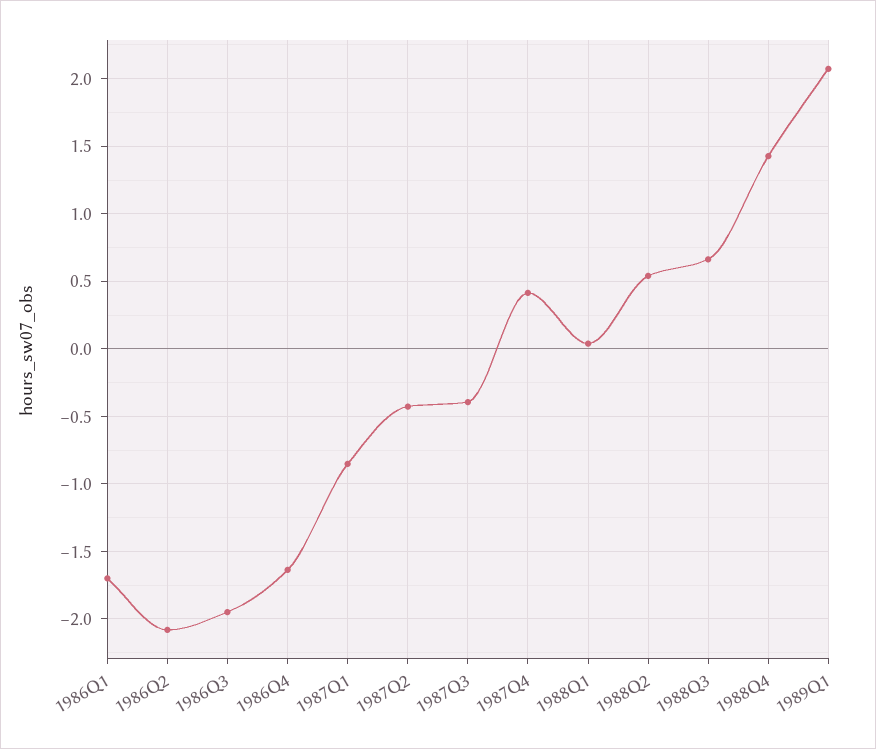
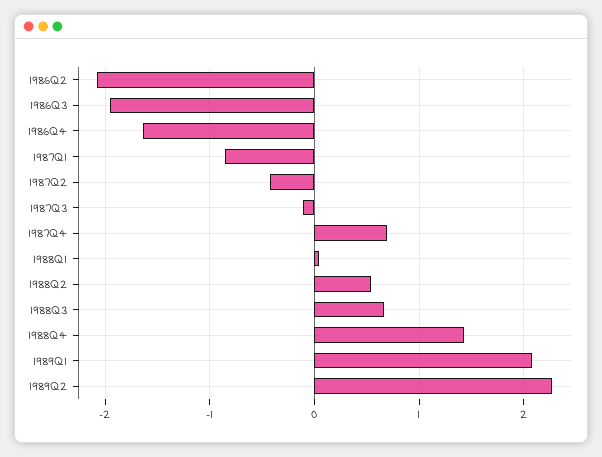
1986Q1: -1.7 -> none
1987Q3: -0.4 -> -0.1
1987Q4: 0.4 -> 0.7
1989Q2: none -> 2.3

